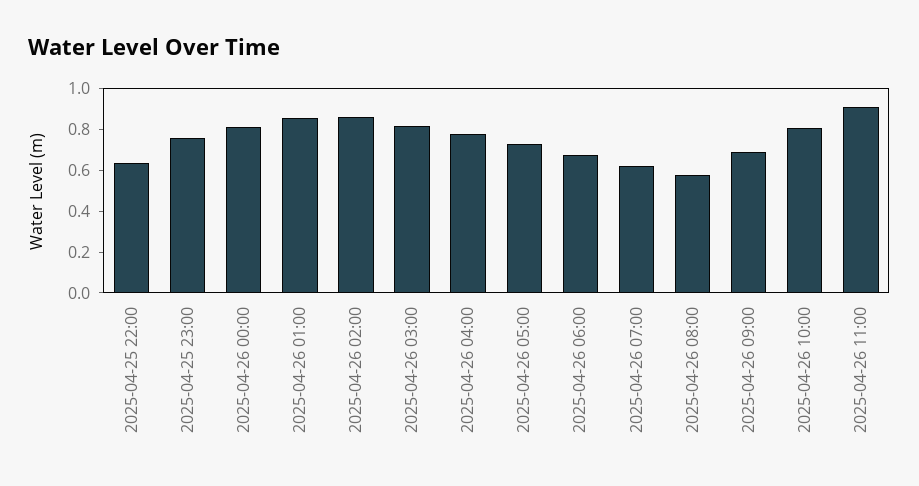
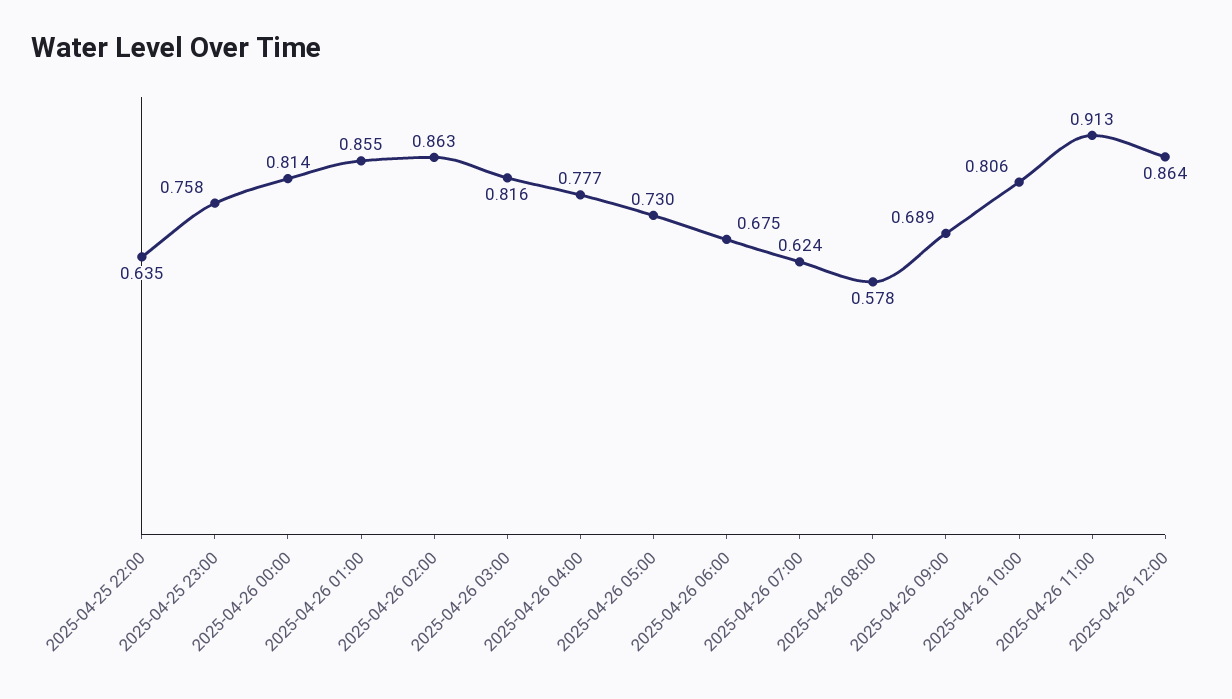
2025-04-26 12:00: none -> 0.864

